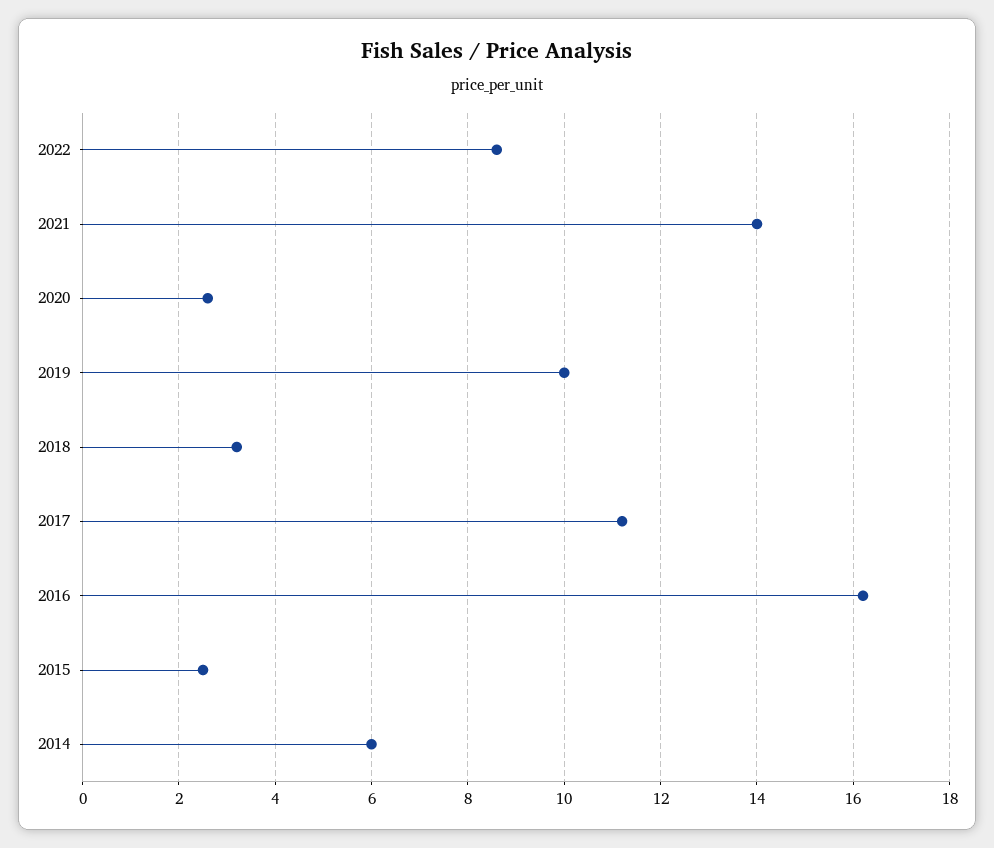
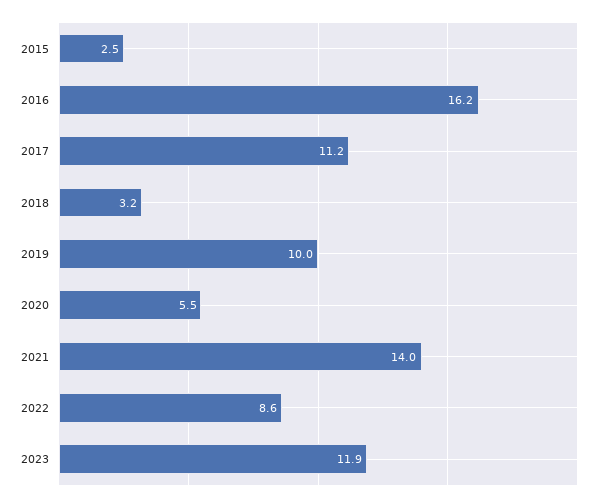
2020: 2.5 -> 5.5
2014: 6 -> none
2023: none -> 11.9

